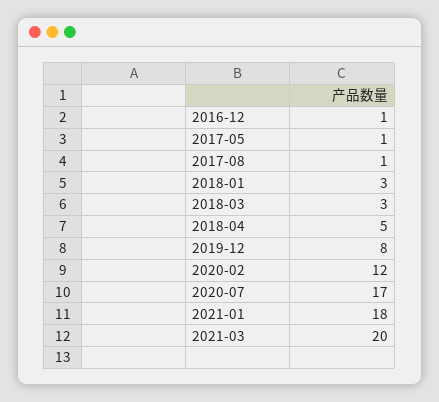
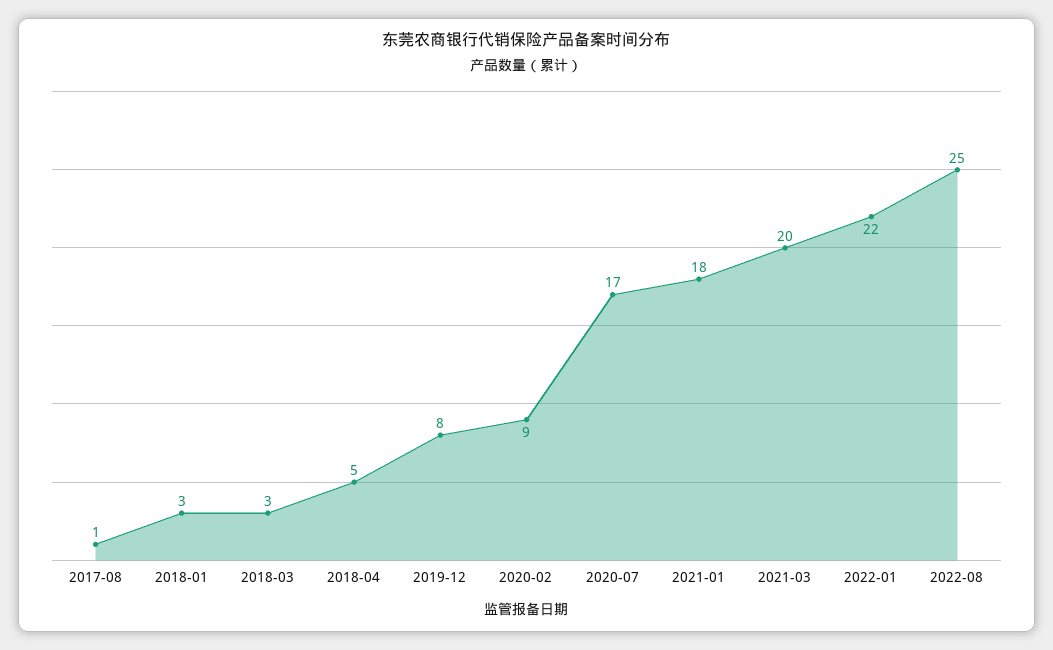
2016-12: 1 -> none
2017-05: 1 -> none
2020-02: 12 -> 9
2022-01: none -> 22
2022-08: none -> 25

